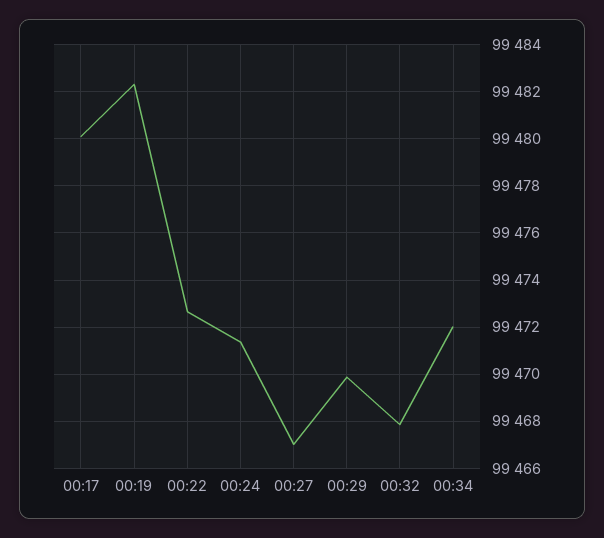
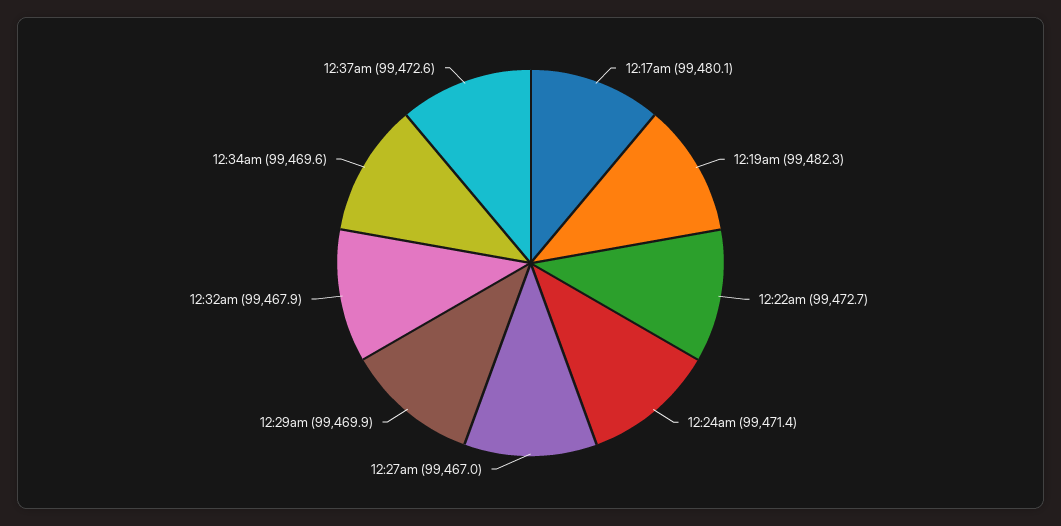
00:34: 99472 -> 99469.6
12:37am: none -> 99472.6

